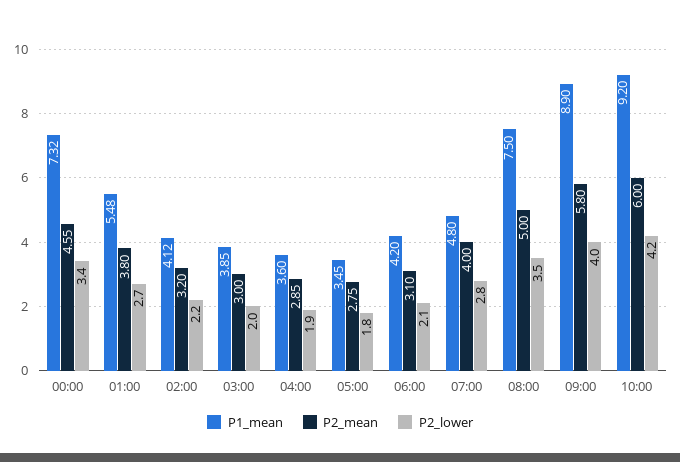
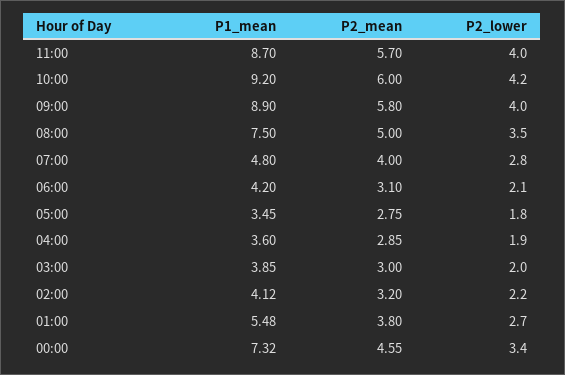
P1_mean, 11:00: none -> 8.7
P2_mean, 11:00: none -> 5.7
P2_lower, 11:00: none -> 4

